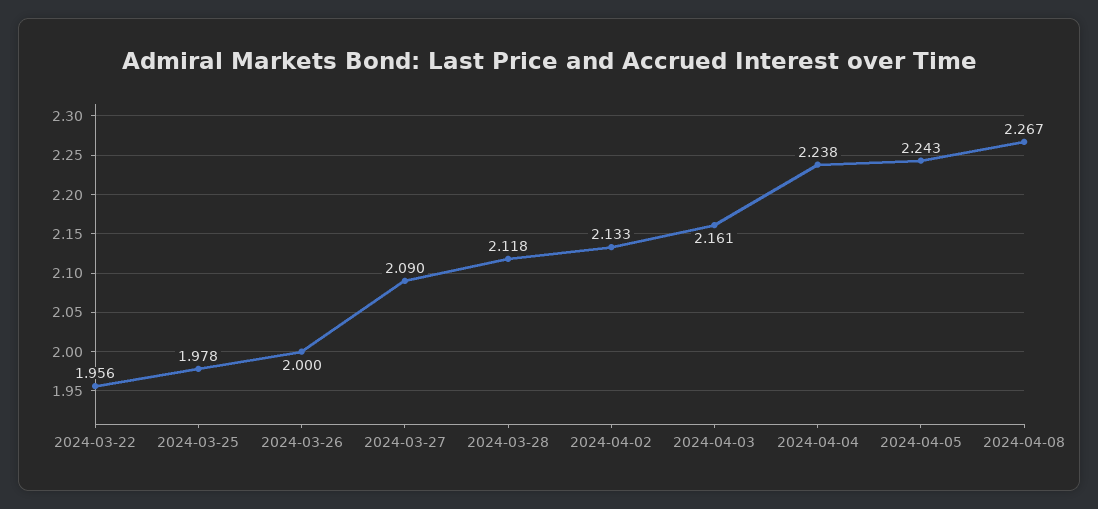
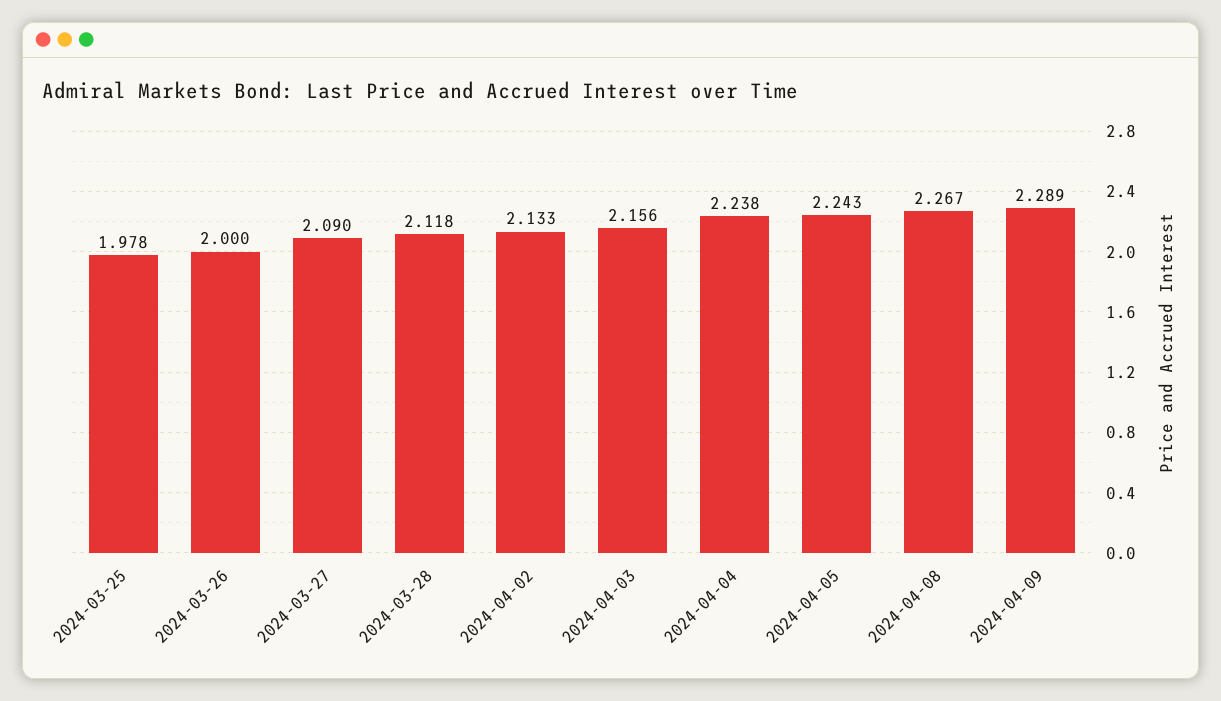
2024-03-22: 1.956 -> none
2024-04-03: 2.161 -> 2.156
2024-04-09: none -> 2.289

